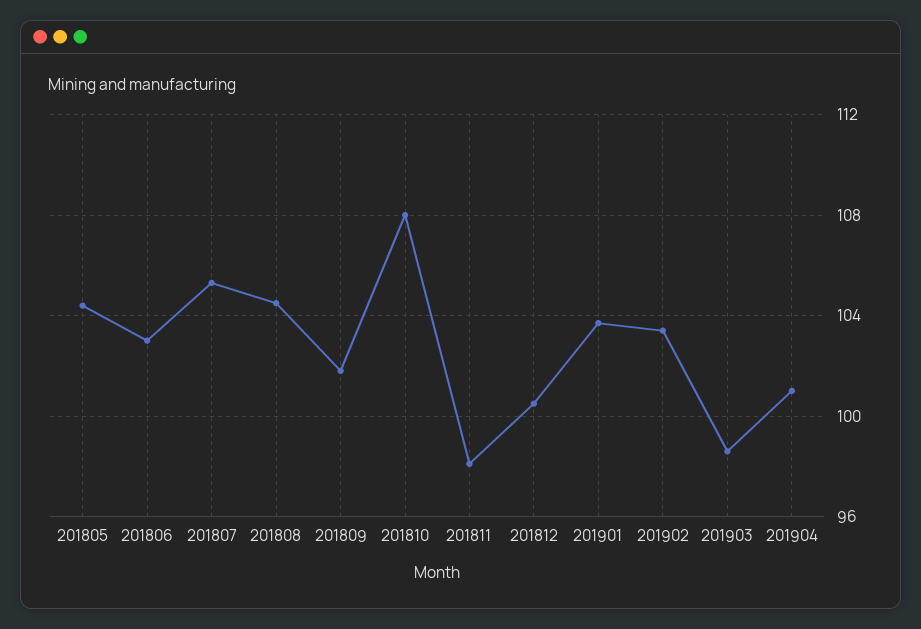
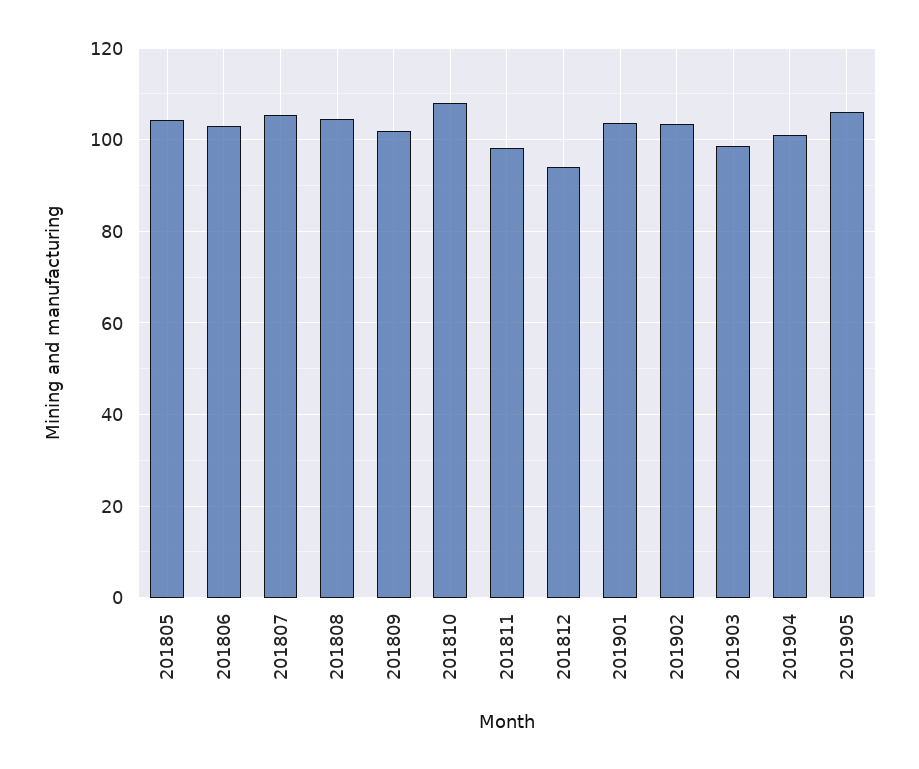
201812: 100.5 -> 94
201905: none -> 106

